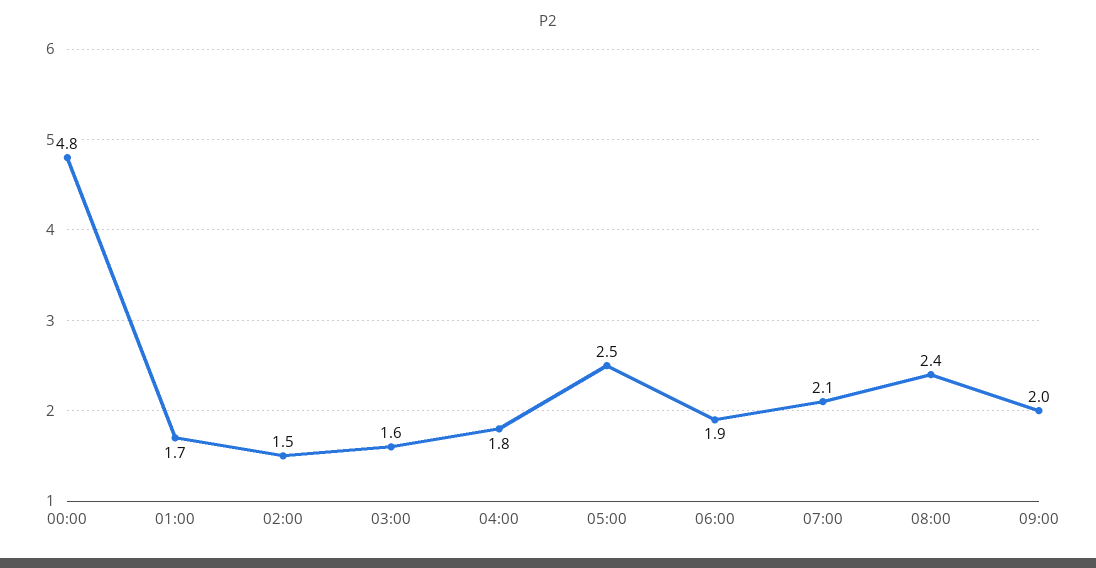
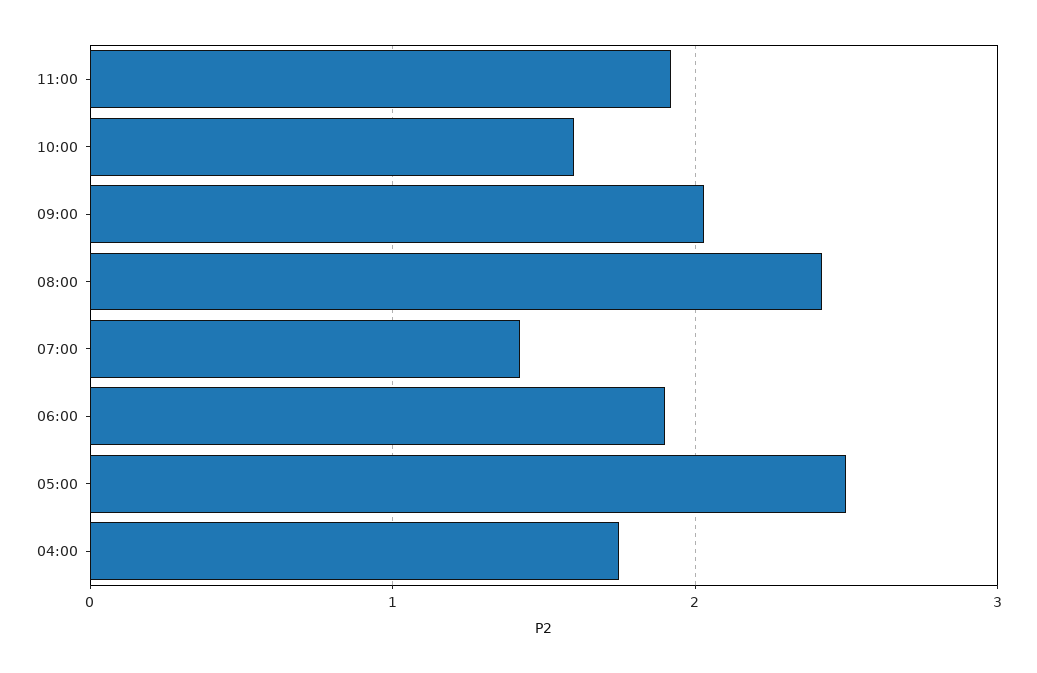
00:00: 4.8 -> none
01:00: 1.7 -> none
02:00: 1.5 -> none
03:00: 1.6 -> none
07:00: 2.1 -> 1.4
11:00: none -> 1.9
10:00: none -> 1.6

